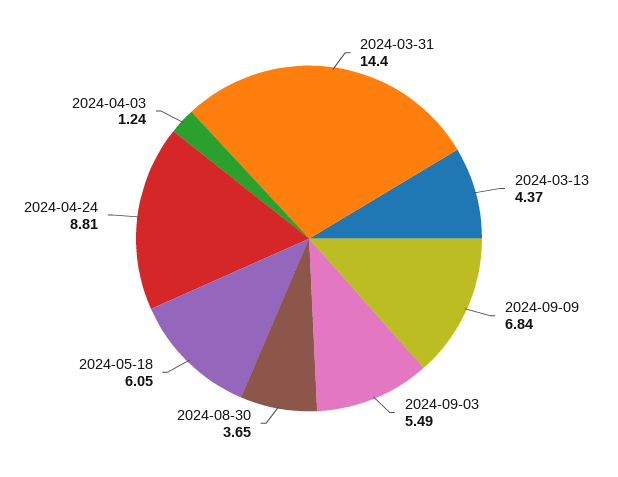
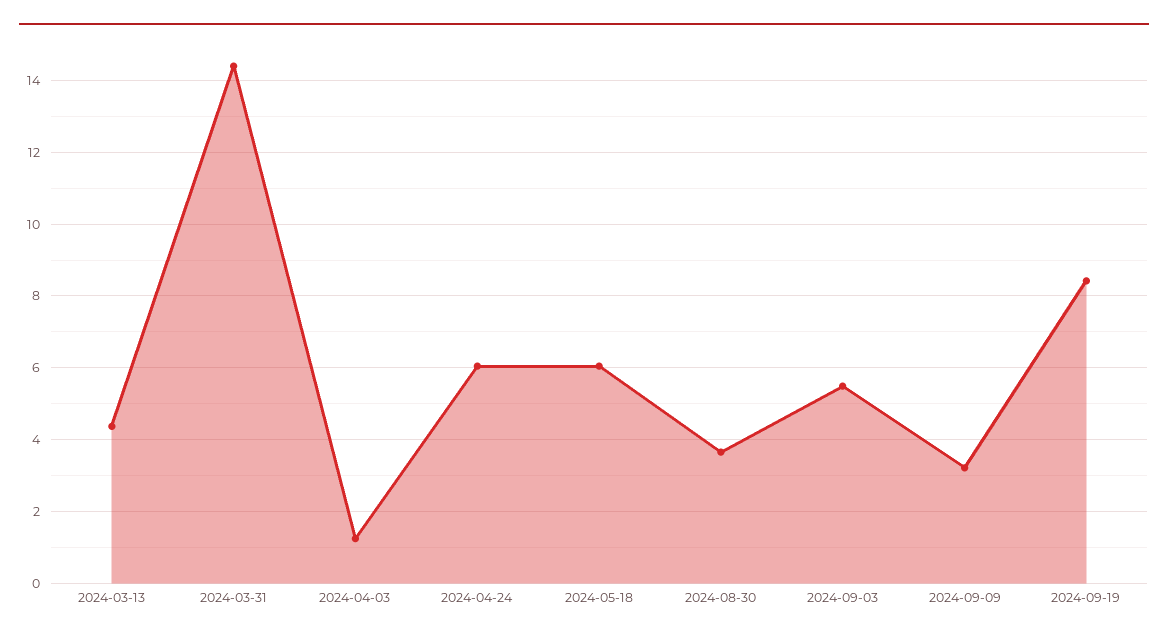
2024-09-09: 6.84 -> 3.2
2024-04-24: 8.81 -> 6
2024-09-19: none -> 8.4

